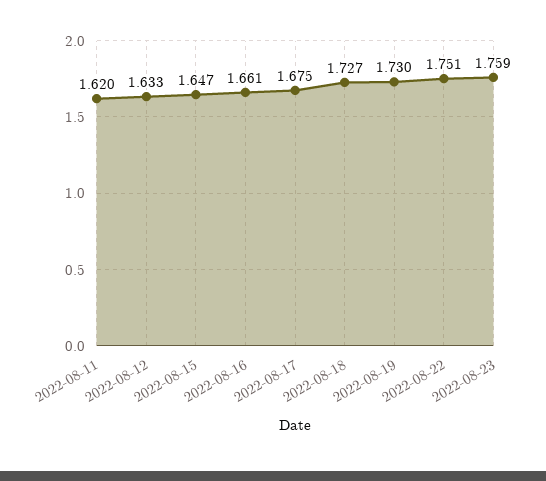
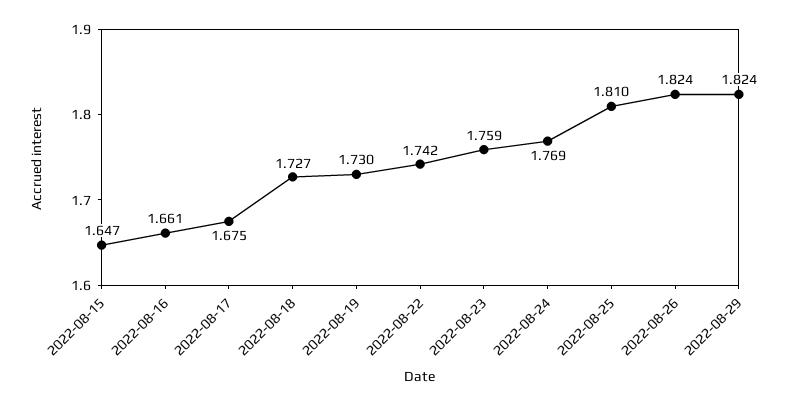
2022-08-11: 1.62 -> none
2022-08-12: 1.633 -> none
2022-08-22: 1.751 -> 1.742
2022-08-24: none -> 1.769
2022-08-25: none -> 1.81
2022-08-26: none -> 1.824
2022-08-29: none -> 1.824

